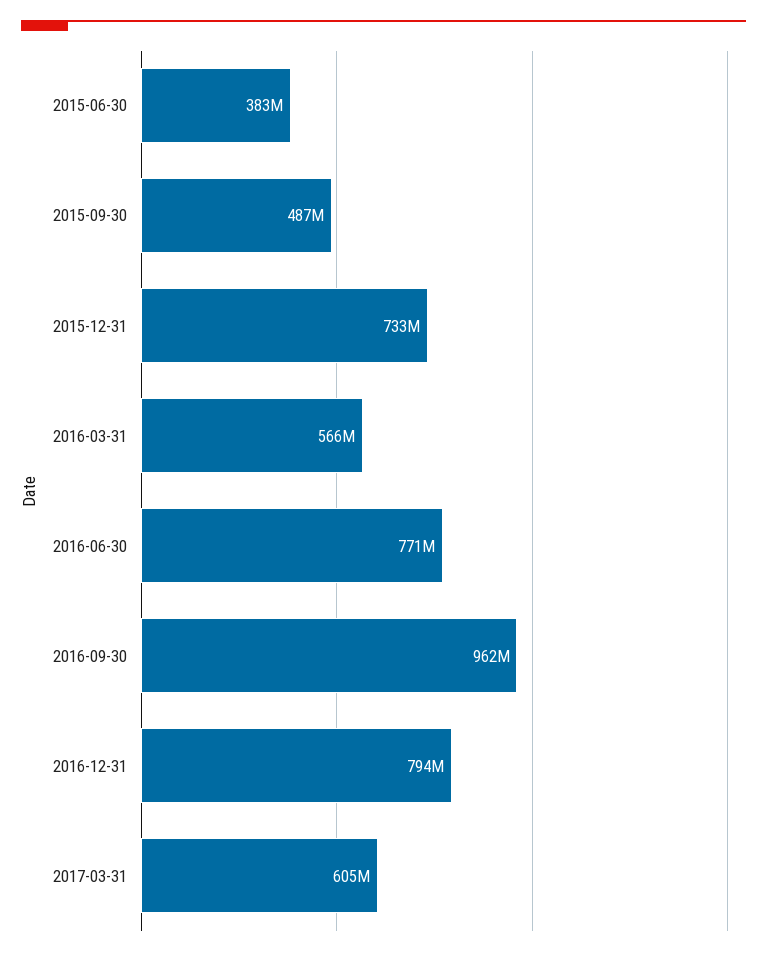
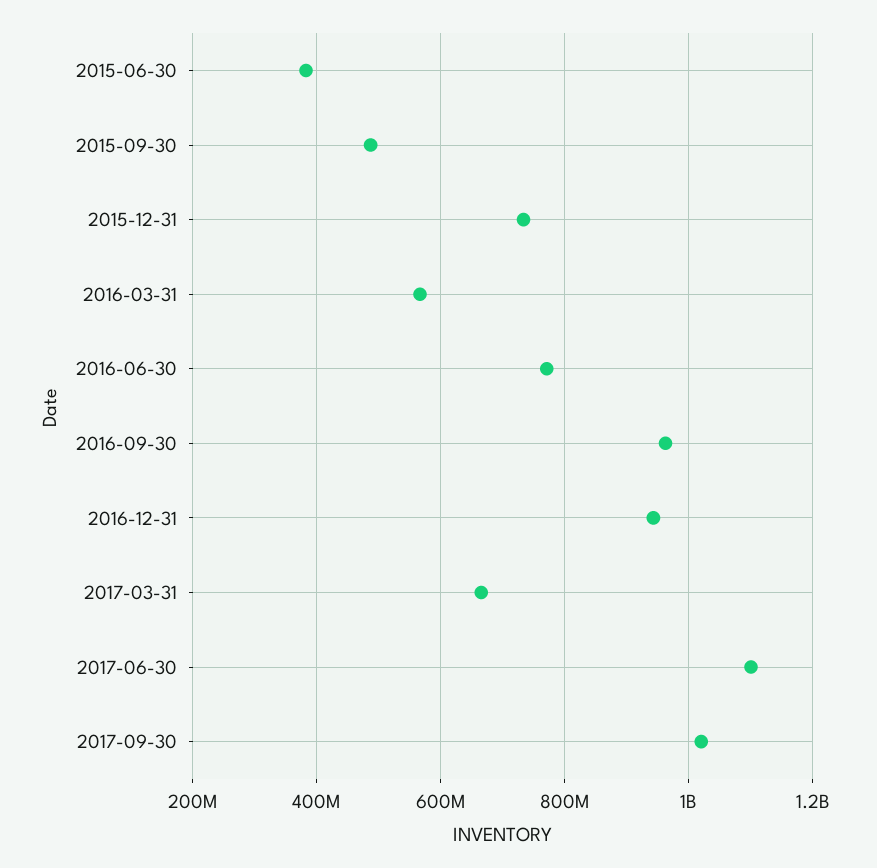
2016-12-31: 794000000 -> 940000000
2017-03-31: 605000000 -> 660000000
2017-06-30: none -> 1100000000
2017-09-30: none -> 1020000000

